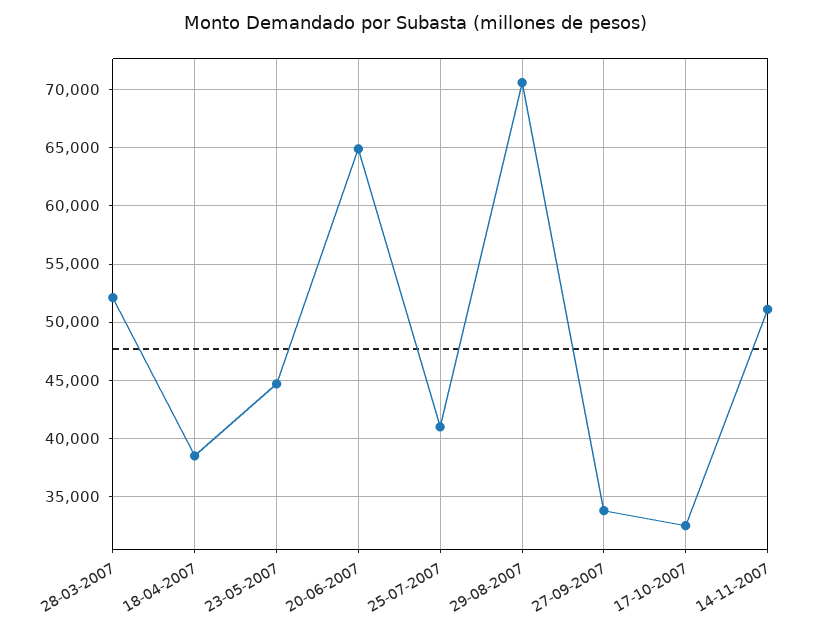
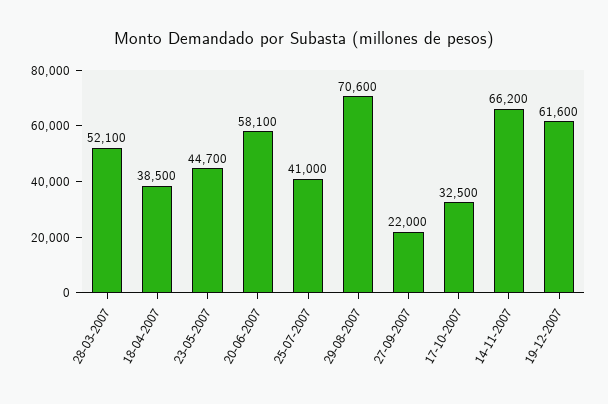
20-06-2007: 65000 -> 58100
27-09-2007: 34000 -> 22000
14-11-2007: 51000 -> 66200
19-12-2007: none -> 61600

